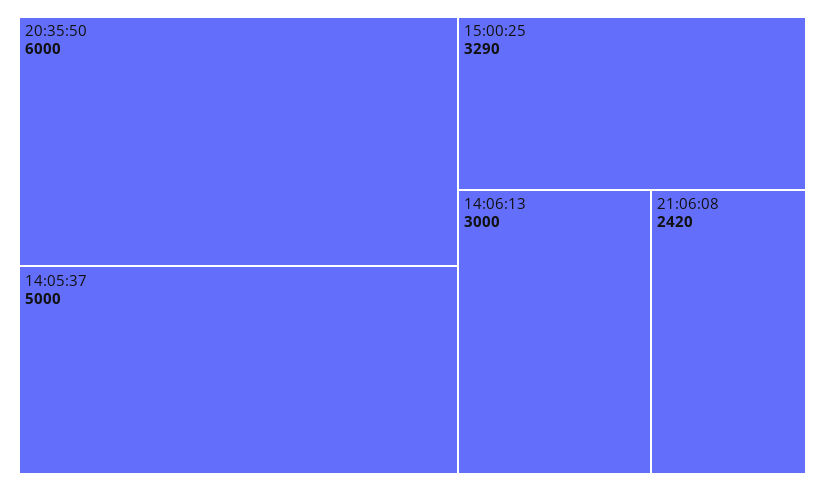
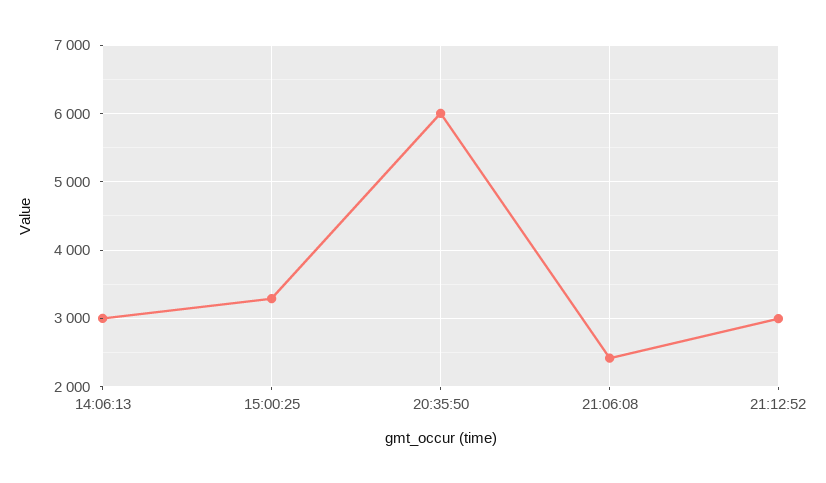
14:05:37: 5000 -> none
21:12:52: none -> 3000

